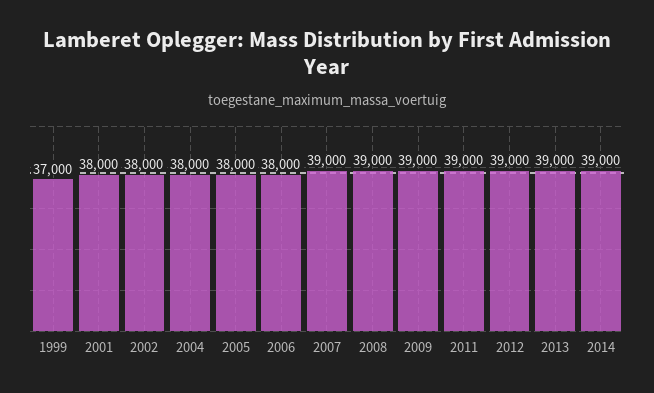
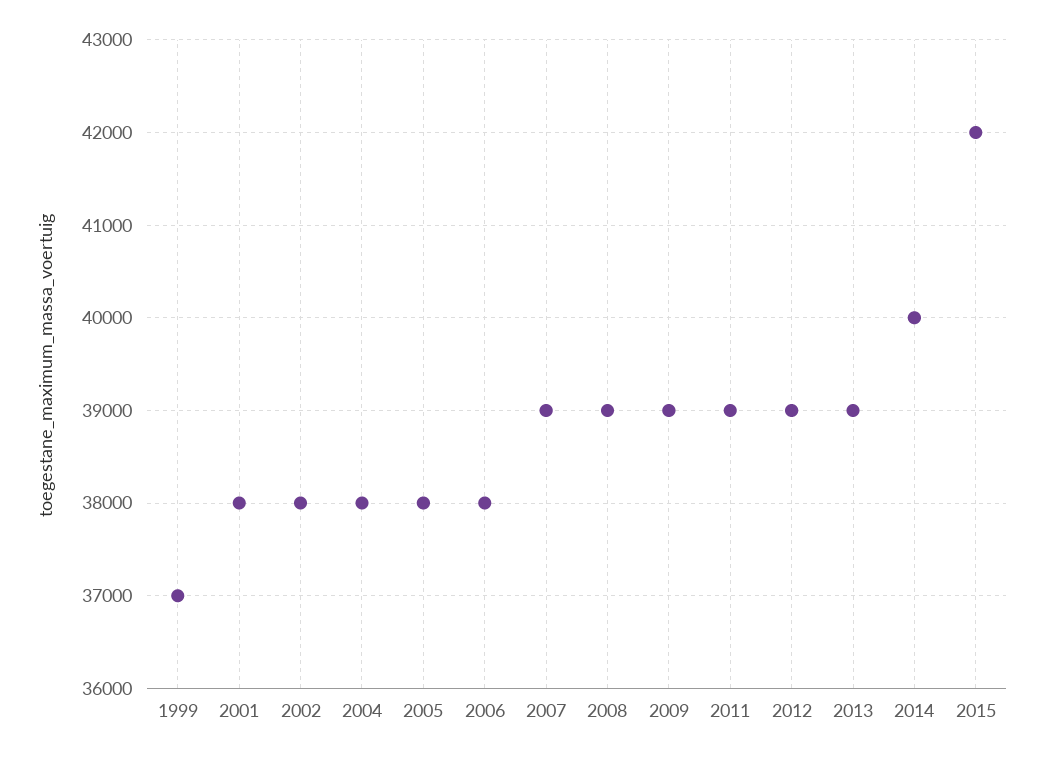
2014: 39000 -> 40000
2015: none -> 42000

